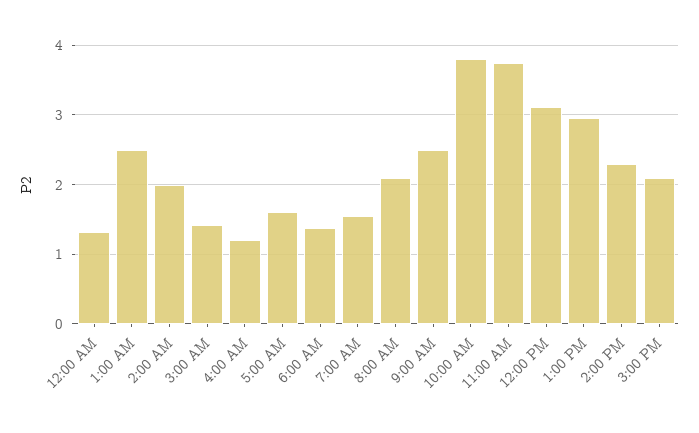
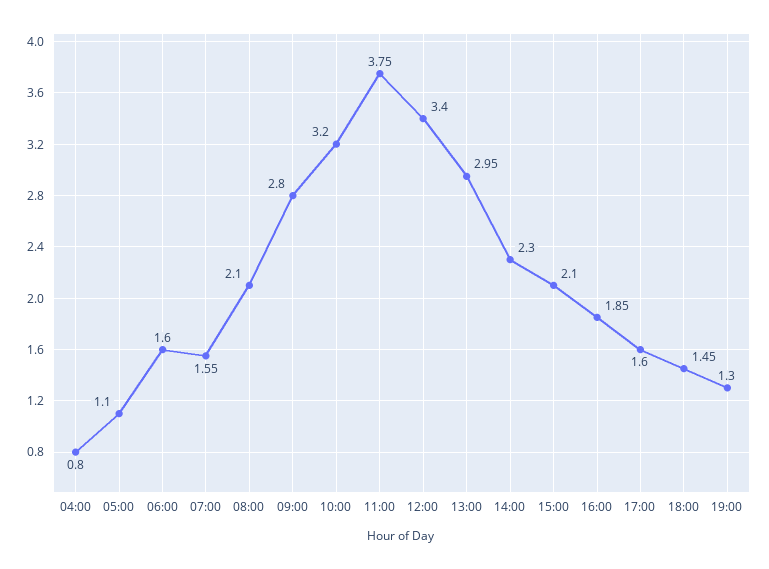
12:00 AM: 1.3 -> none
1:00 AM: 2.5 -> none
2:00 AM: 2 -> none
3:00 AM: 1.4 -> none
4:00 AM: 1.2 -> 0.8
5:00 AM: 1.6 -> 1.1
6:00 AM: 1.4 -> 1.6
9:00 AM: 2.5 -> 2.8
10:00 AM: 3.8 -> 3.2
12:00 PM: 3.1 -> 3.4
16:00: none -> 1.85
17:00: none -> 1.6
18:00: none -> 1.45
19:00: none -> 1.3

